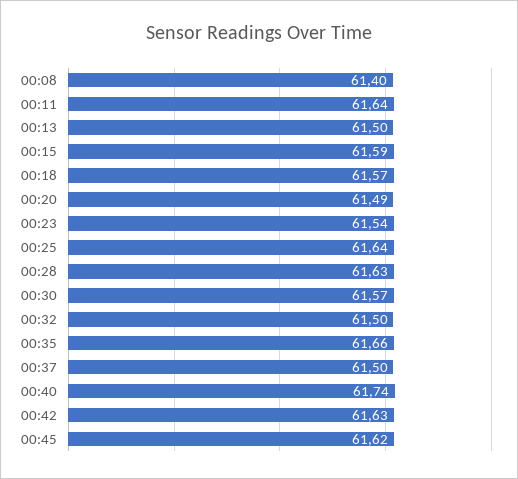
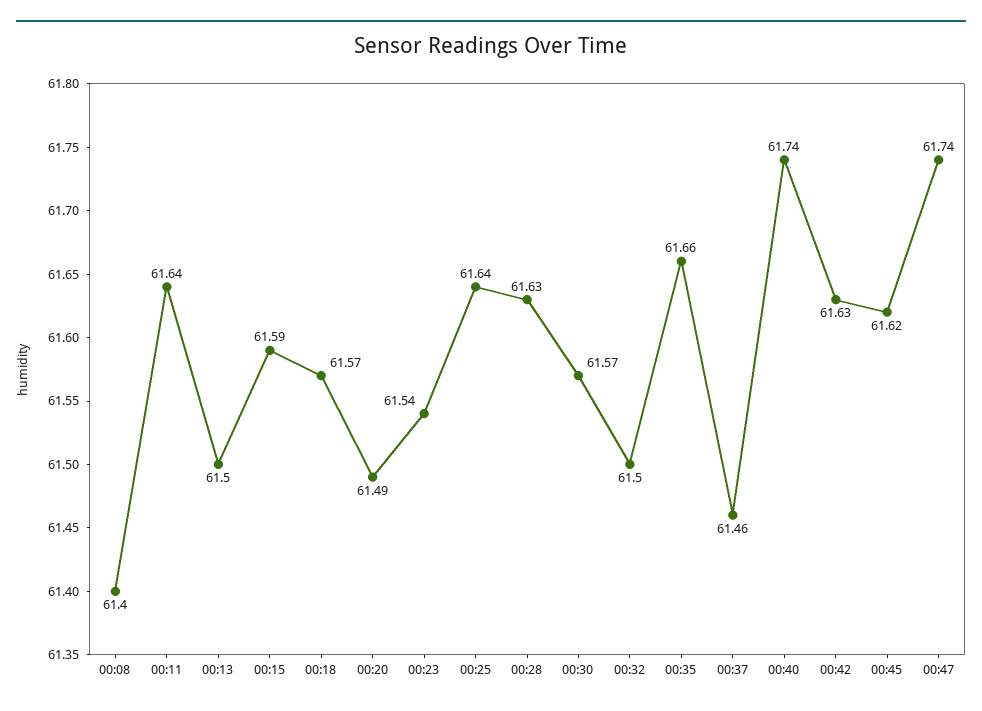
00:37: 61.5 -> 61.46
00:47: none -> 61.74

